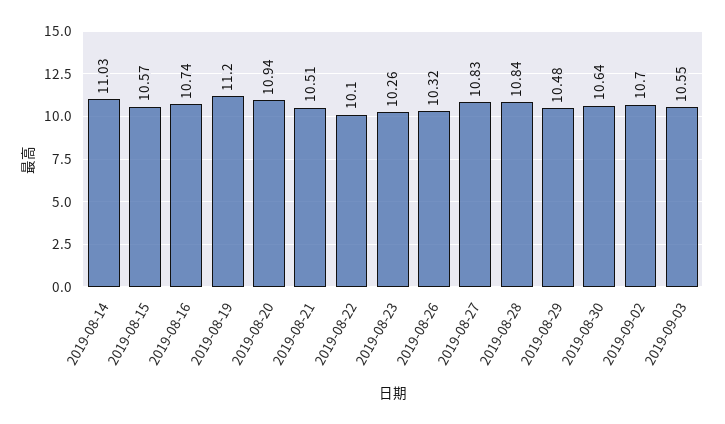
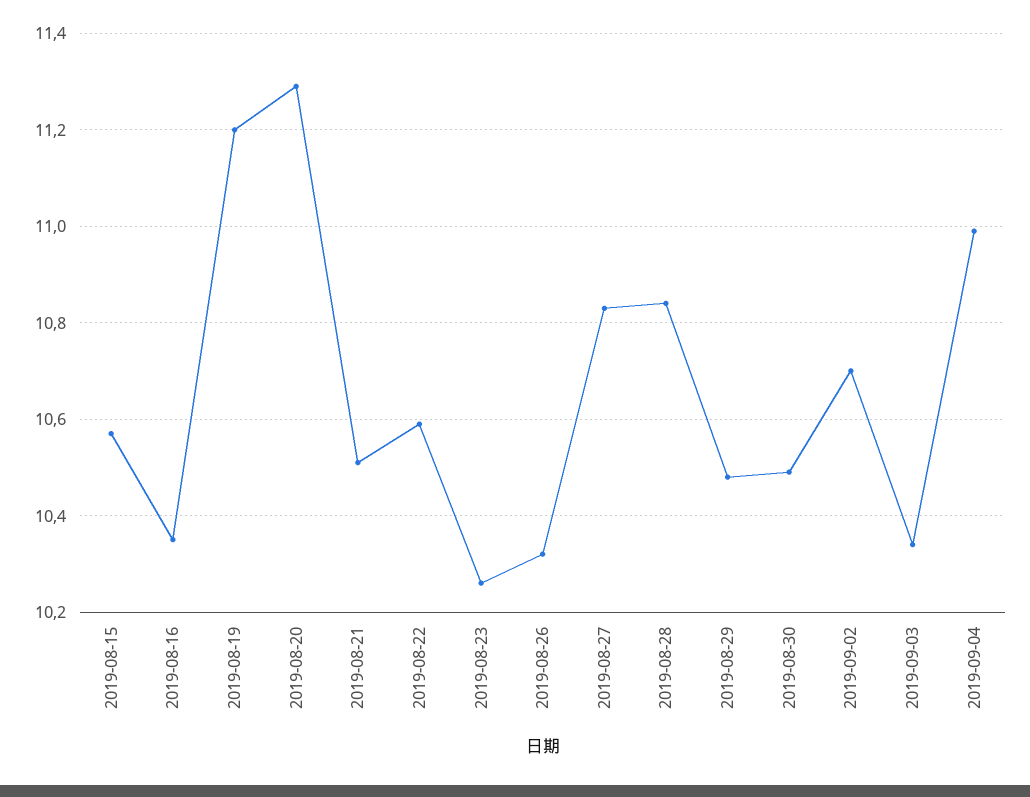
2019-08-14: 11.03 -> none
2019-08-16: 10.74 -> 10.35
2019-08-20: 10.94 -> 11.3
2019-08-22: 10.1 -> 10.6
2019-08-30: 10.64 -> 10.5
2019-09-03: 10.55 -> 10.35
2019-09-04: none -> 11

